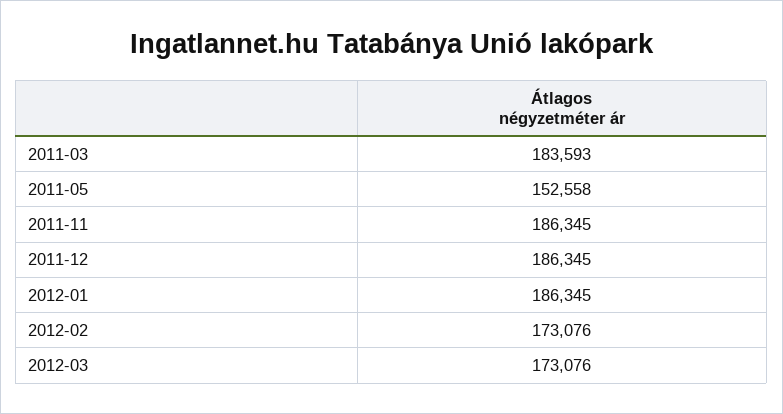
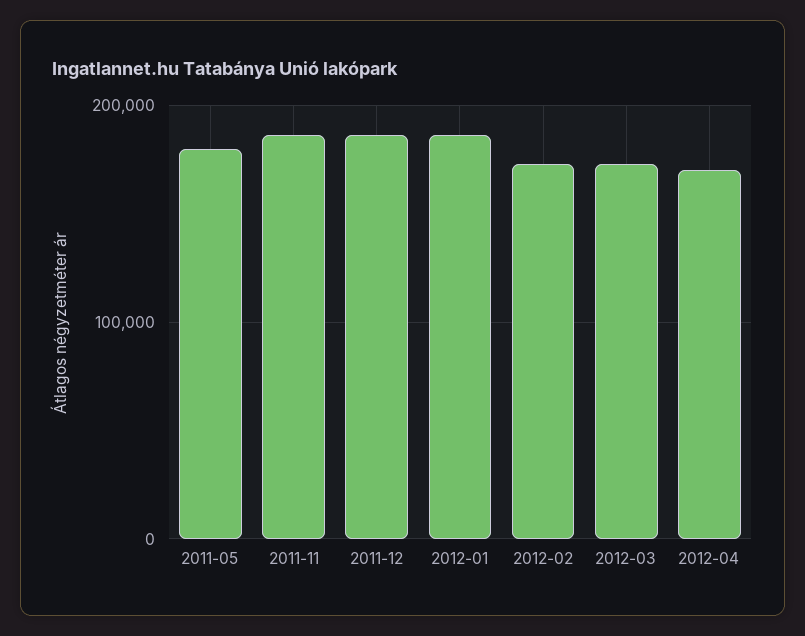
2011-03: 183593 -> none
2011-05: 152558 -> 180000
2012-04: none -> 170000

